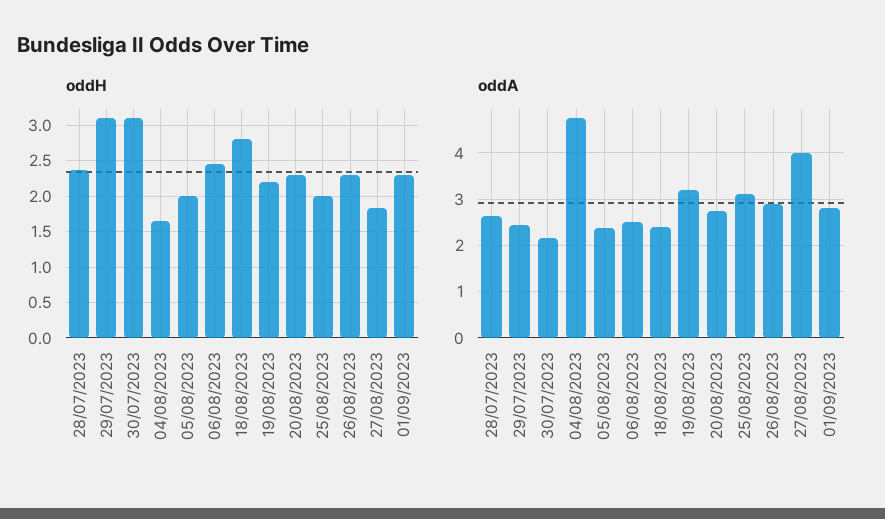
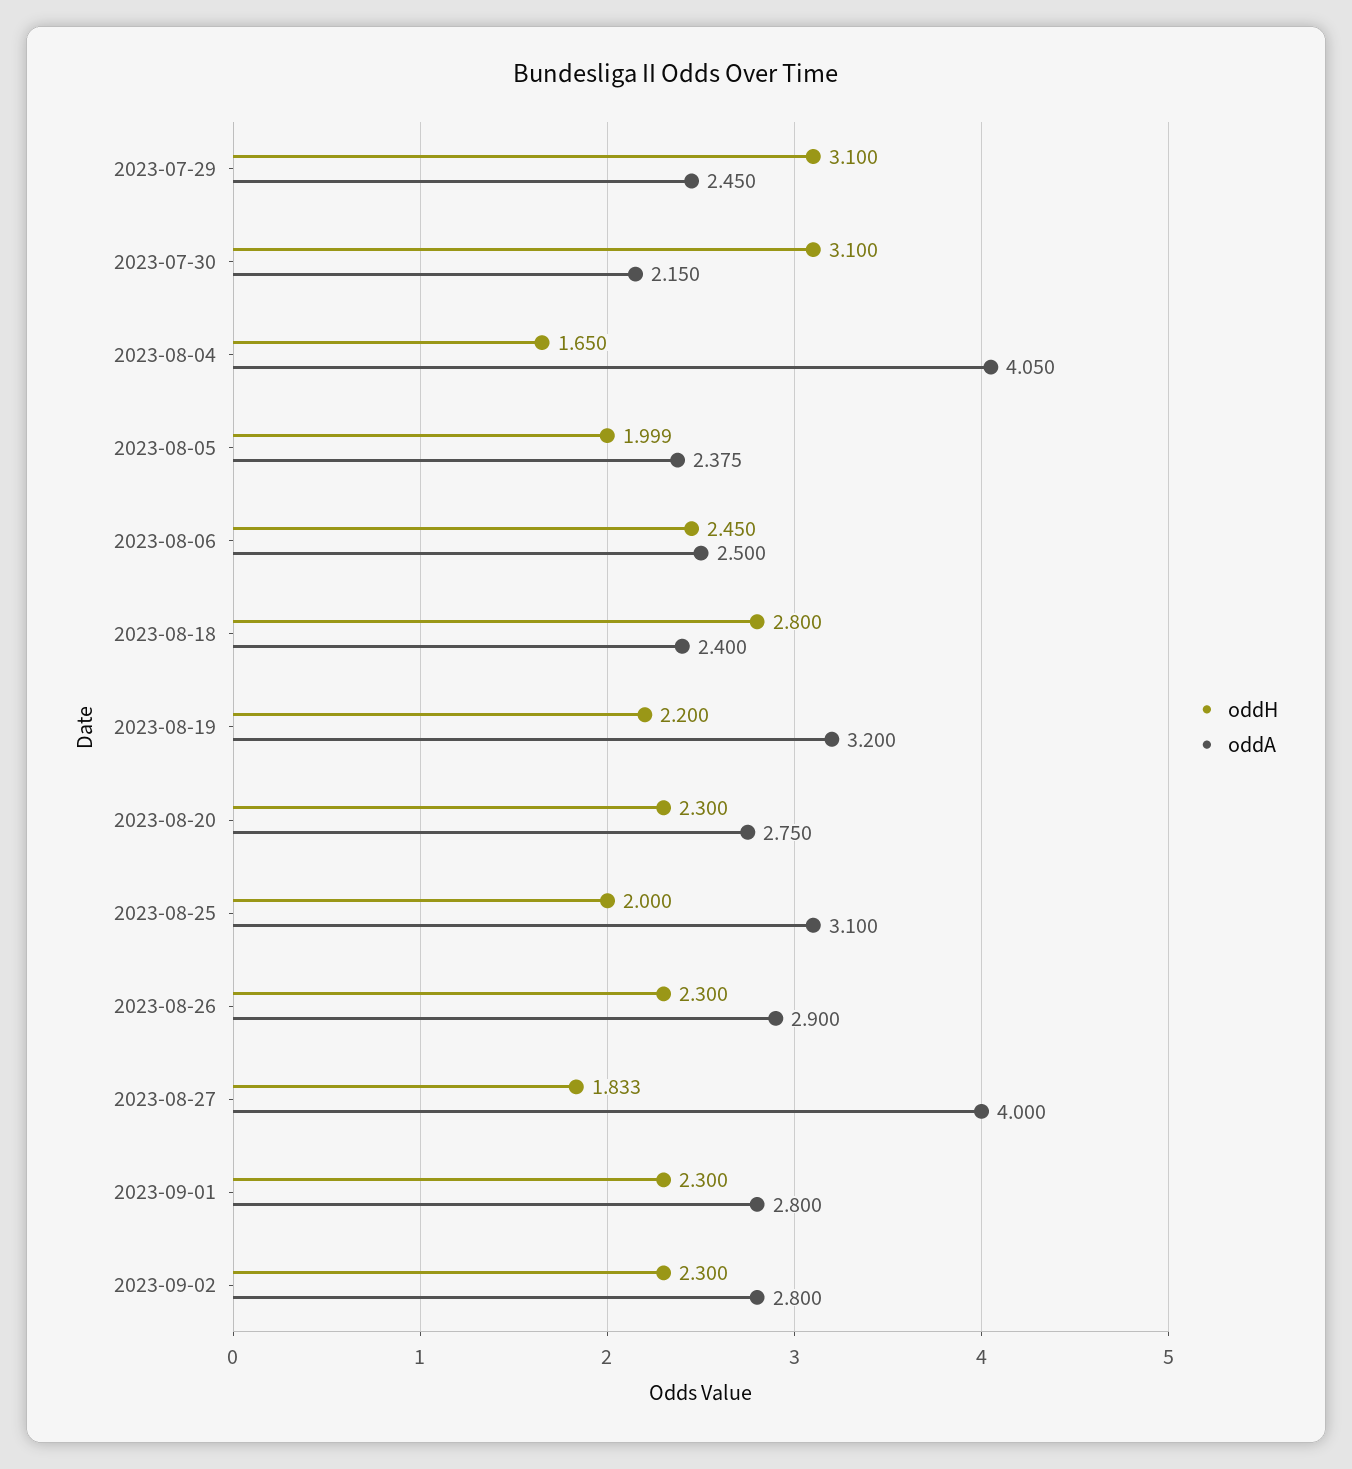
oddH, 28/07/2023: 2.4 -> none
oddA, 28/07/2023: 2.6 -> none
oddA, 04/08/2023: 4.8 -> 4.05
oddH, 2023-09-02: none -> 2.3
oddA, 2023-09-02: none -> 2.8

